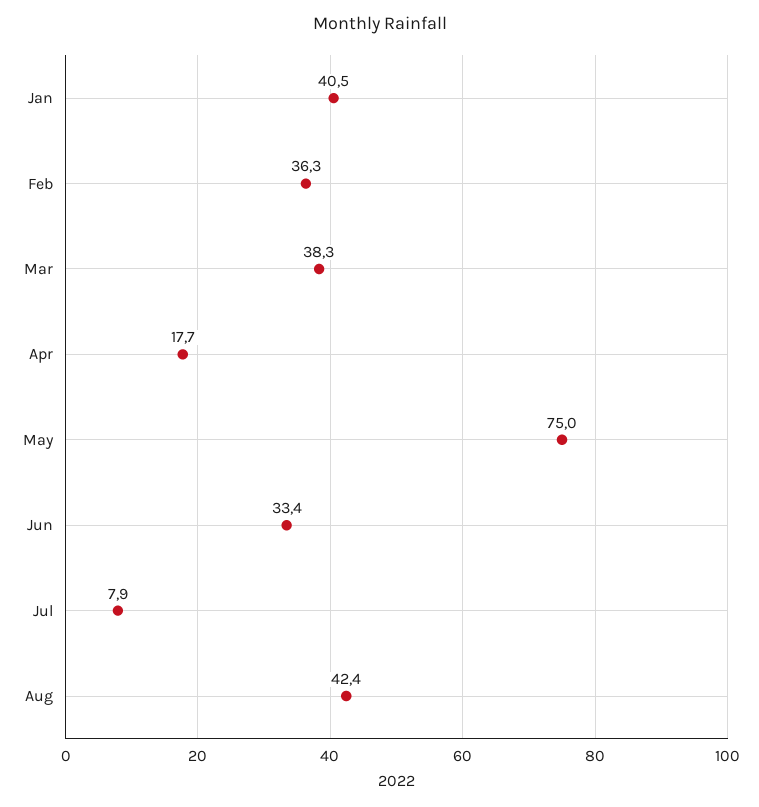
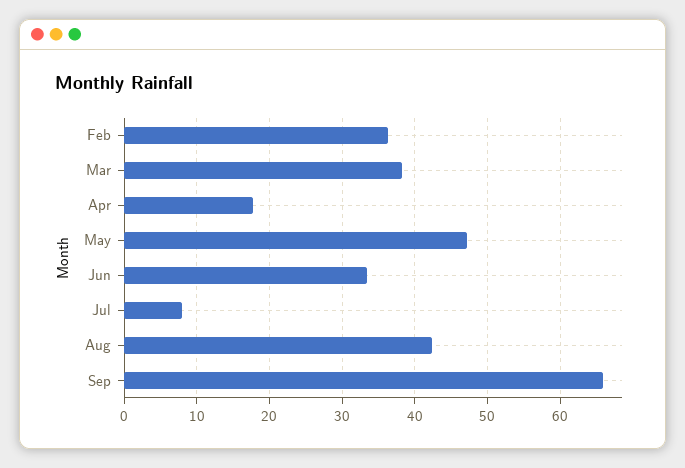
Jan: 40.5 -> none
May: 75 -> 47
Sep: none -> 66

